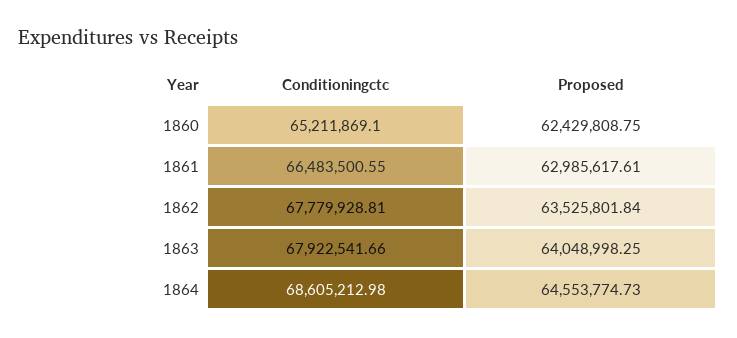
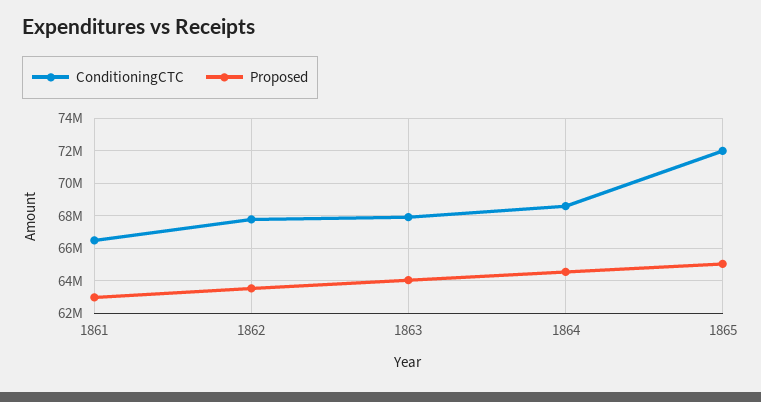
Conditioningctc, 1860: 65211869.1 -> none
Proposed, 1860: 62429808.75 -> none
Conditioningctc, 1865: none -> 72000000
Proposed, 1865: none -> 65000000

